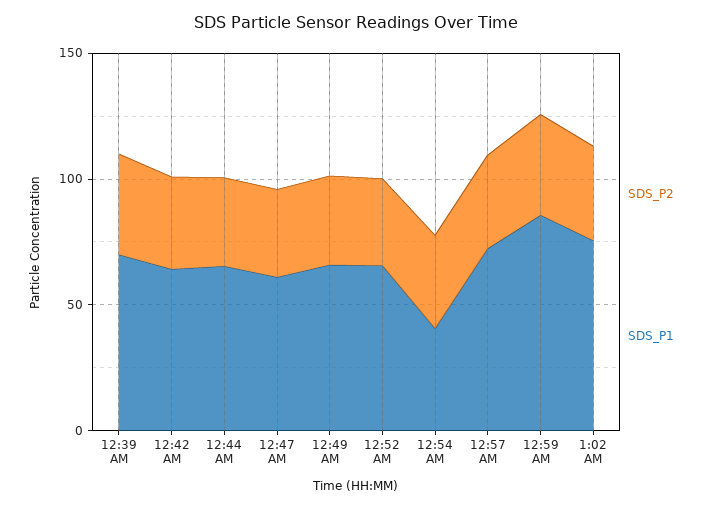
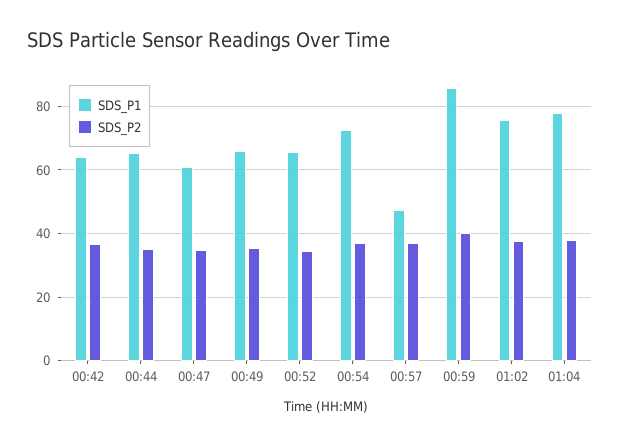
SDS_P2, 12:39 AM: 40 -> none
SDS_P1, 12:39 AM: 70 -> none
SDS_P1, 12:54 AM: 40 -> 72
SDS_P1, 12:57 AM: 70 -> 48
SDS_P1, 01:04: none -> 78
SDS_P2, 01:04: none -> 38

